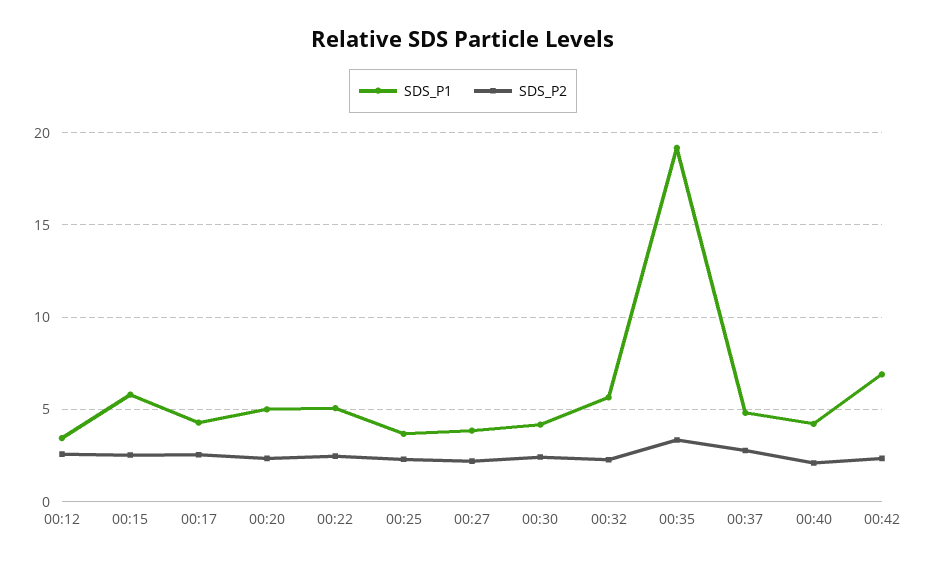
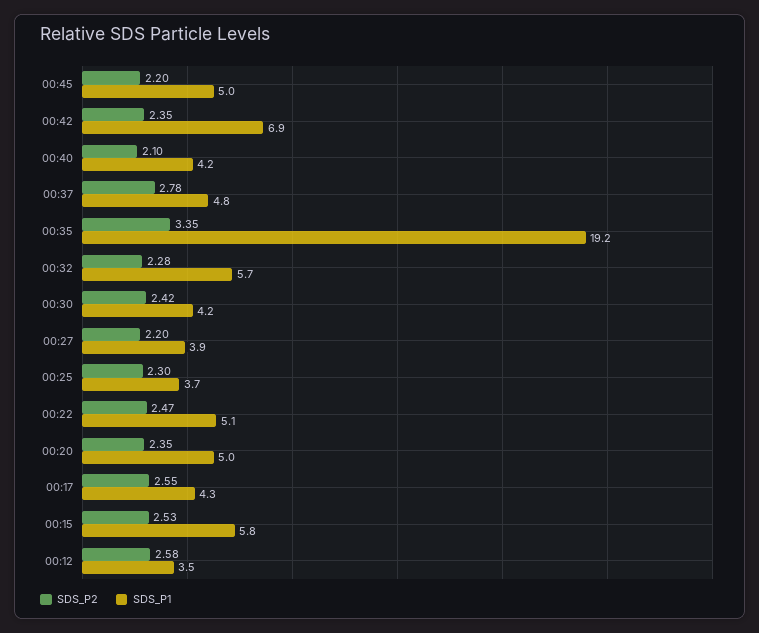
SDS_P2, 00:45: none -> 2.2
SDS_P1, 00:45: none -> 5

